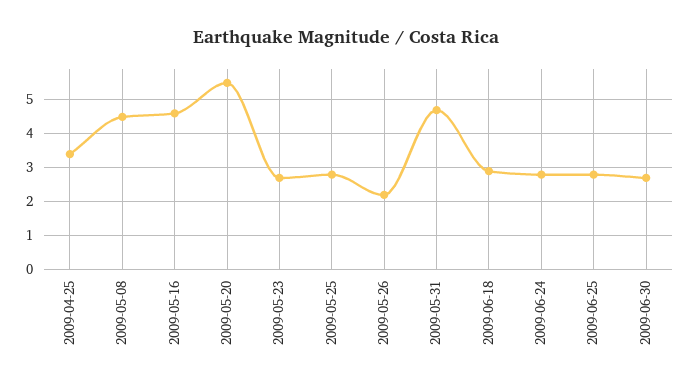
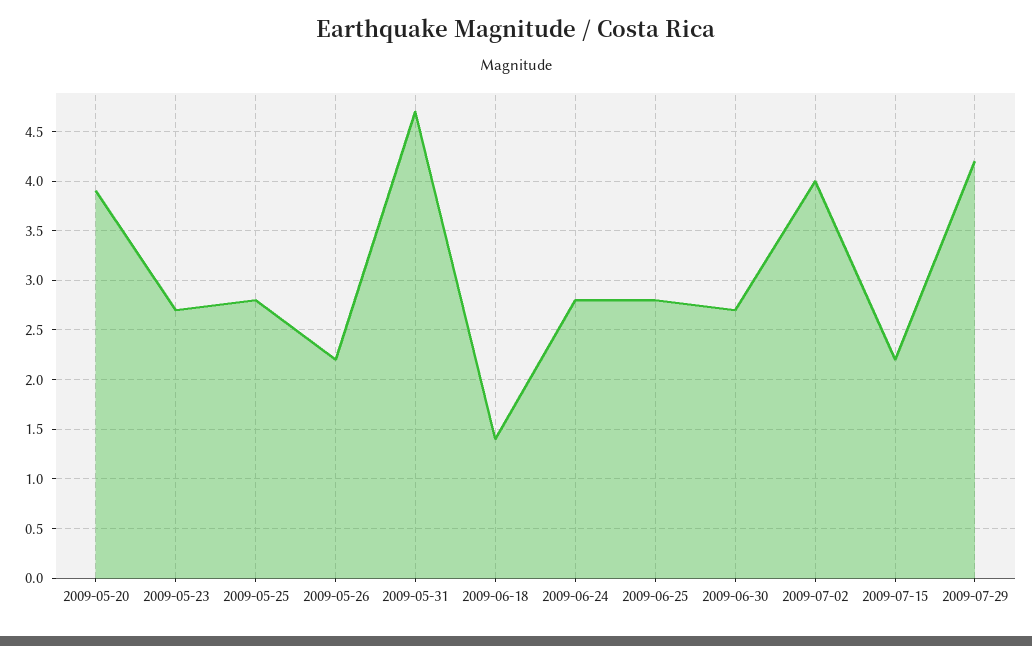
2009-04-25: 3.5 -> none
2009-05-08: 4.5 -> none
2009-05-16: 4.5 -> none
2009-05-20: 5.5 -> 3.9
2009-06-18: 3 -> 1.4
2009-07-02: none -> 4
2009-07-15: none -> 2.2
2009-07-29: none -> 4.2

